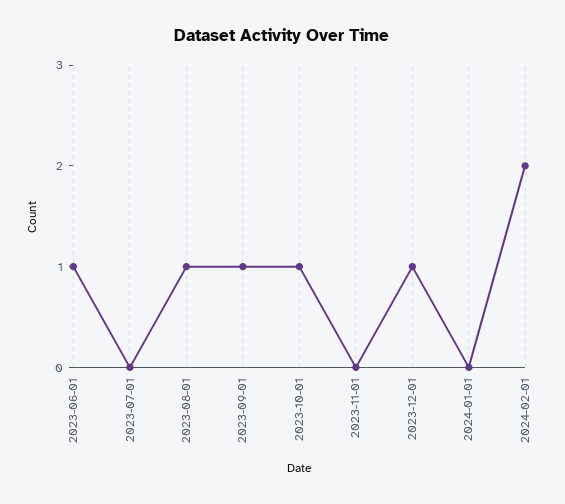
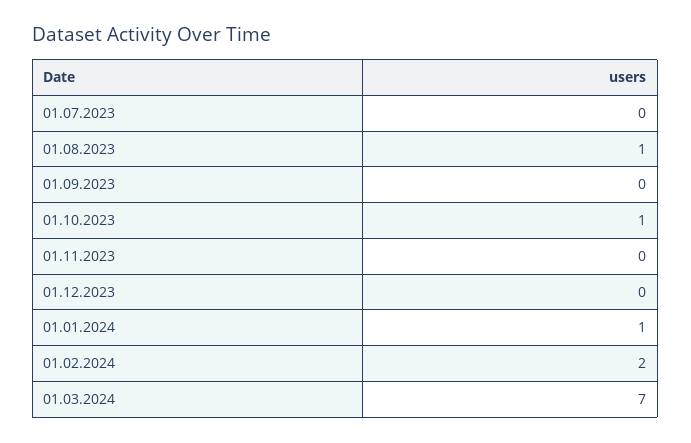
2023-06-01: 1 -> none
2023-09-01: 1 -> 0
2023-12-01: 1 -> 0
2024-01-01: 0 -> 1
01.03.2024: none -> 7

